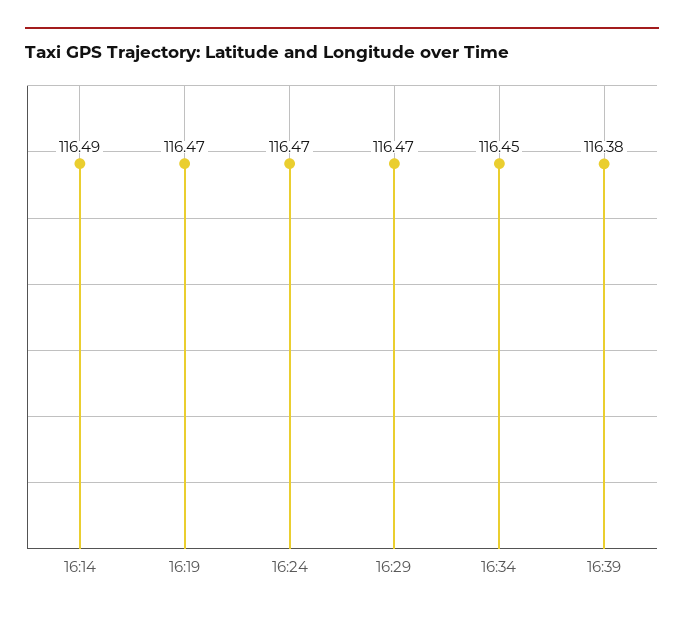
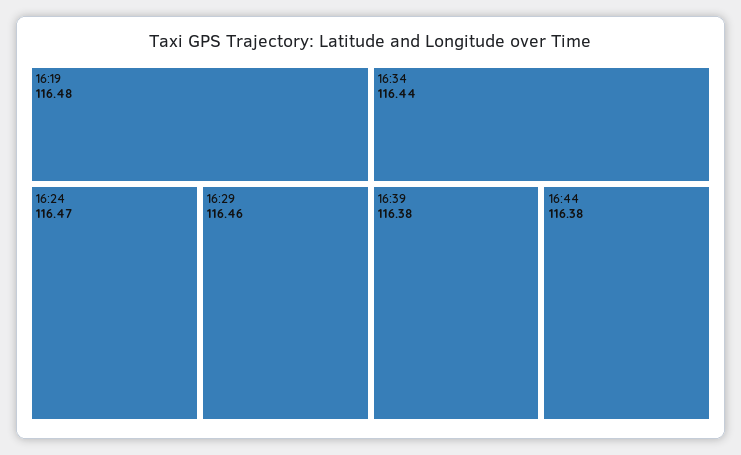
16:14: 116.49 -> none
16:19: 116.47 -> 116.48
16:29: 116.47 -> 116.46
16:34: 116.45 -> 116.44
16:44: none -> 116.38

